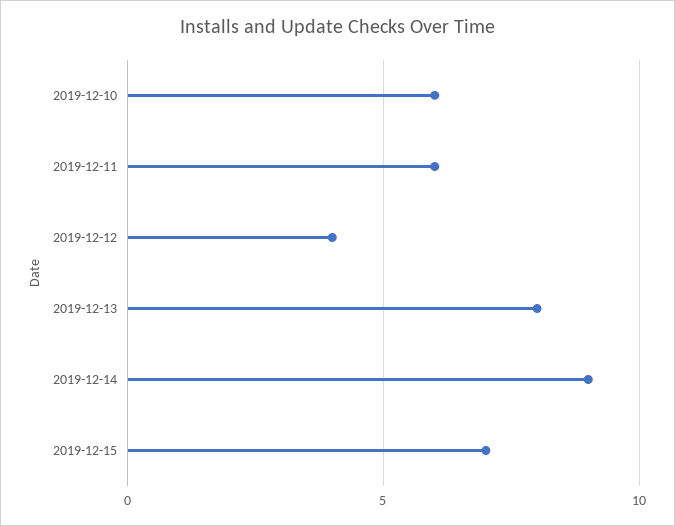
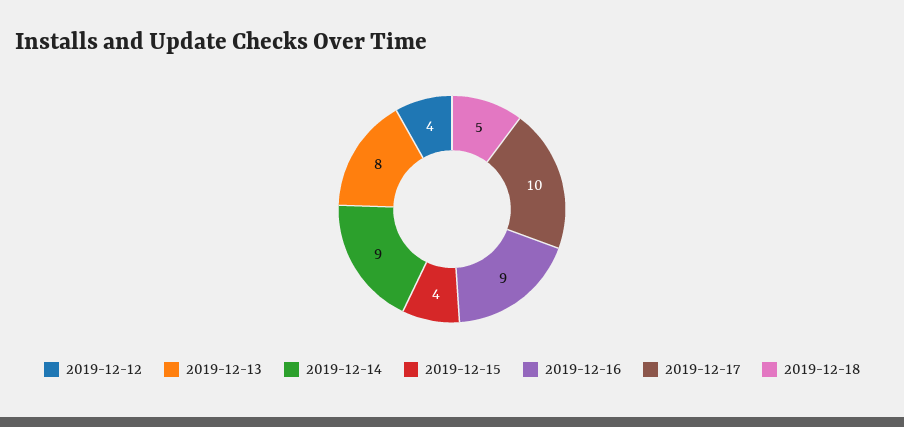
2019-12-10: 6 -> none
2019-12-11: 6 -> none
2019-12-15: 7 -> 4
2019-12-16: none -> 9
2019-12-17: none -> 10
2019-12-18: none -> 5

